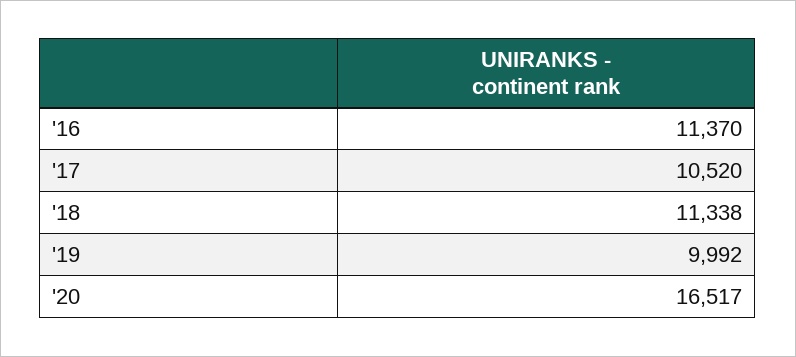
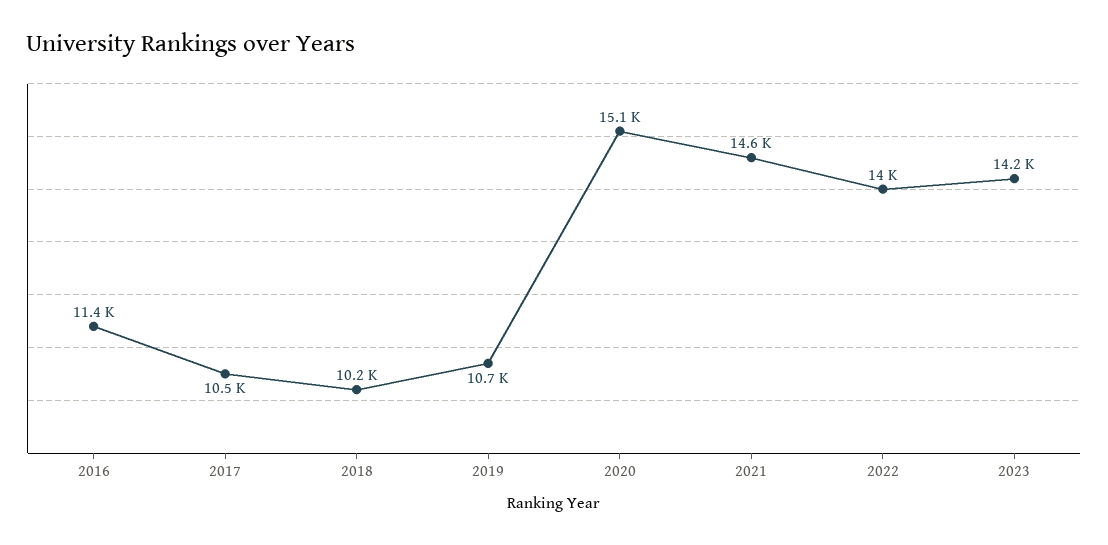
'18: 11338 -> 10200
'19: 9992 -> 10700
'20: 16517 -> 15100
2021: none -> 14600
2022: none -> 14000
2023: none -> 14200

